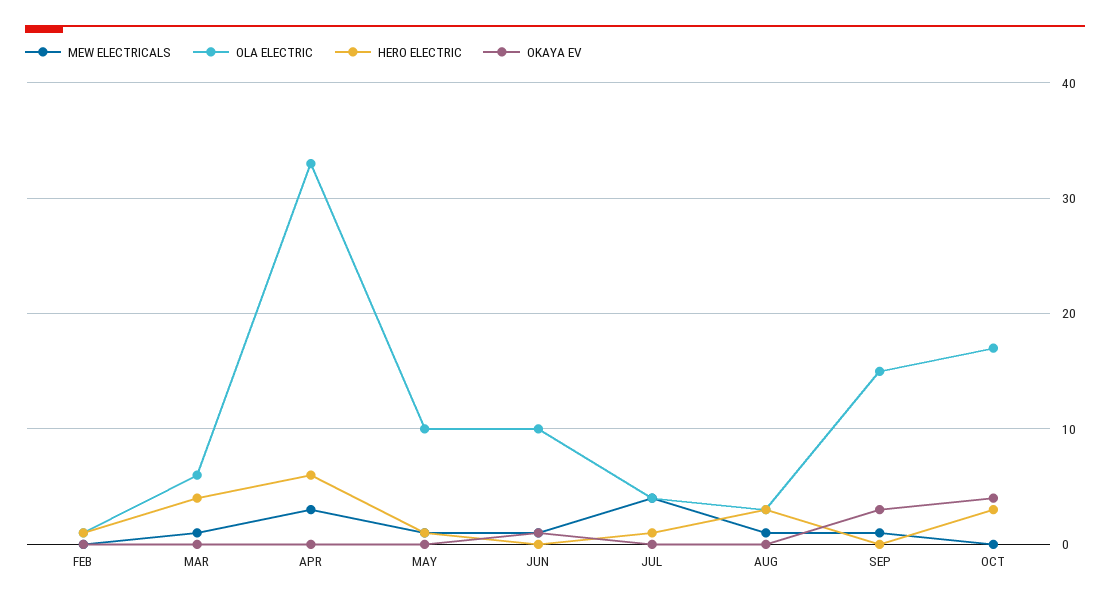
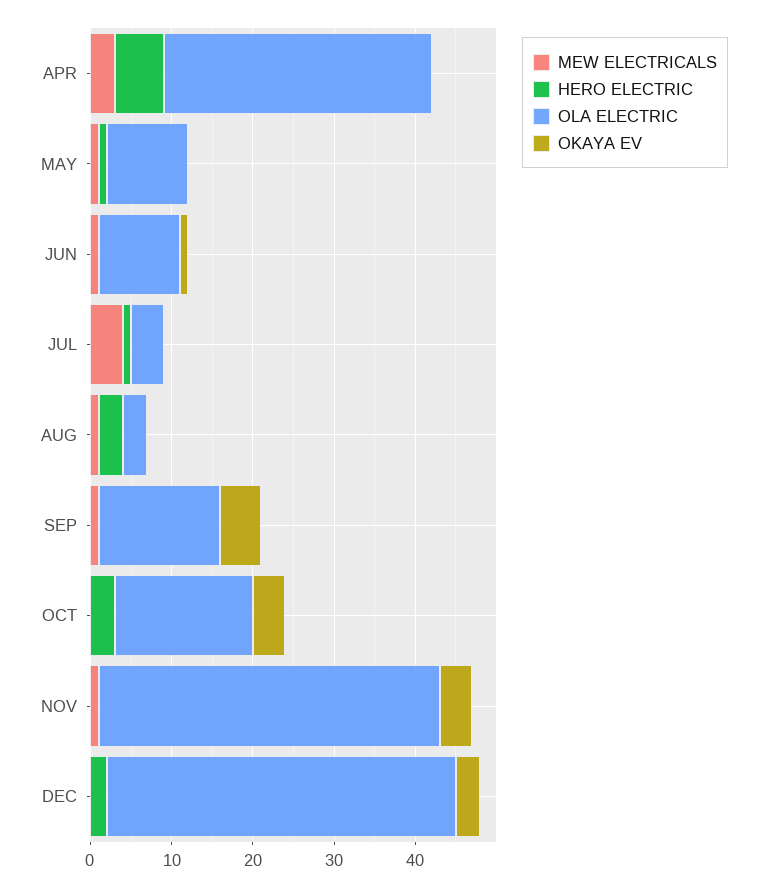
MEW ELECTRICALS, FEB: 0 -> none
OLA ELECTRIC, FEB: 1 -> none
HERO ELECTRIC, FEB: 1 -> none
OKAYA EV, FEB: 0 -> none
MEW ELECTRICALS, MAR: 1 -> none
OLA ELECTRIC, MAR: 6 -> none
HERO ELECTRIC, MAR: 4 -> none
OKAYA EV, MAR: 0 -> none
OKAYA EV, SEP: 3 -> 5
MEW ELECTRICALS, NOV: none -> 1
HERO ELECTRIC, NOV: none -> 0
OLA ELECTRIC, NOV: none -> 42
OKAYA EV, NOV: none -> 4
MEW ELECTRICALS, DEC: none -> 0
HERO ELECTRIC, DEC: none -> 2
OLA ELECTRIC, DEC: none -> 43
OKAYA EV, DEC: none -> 3

